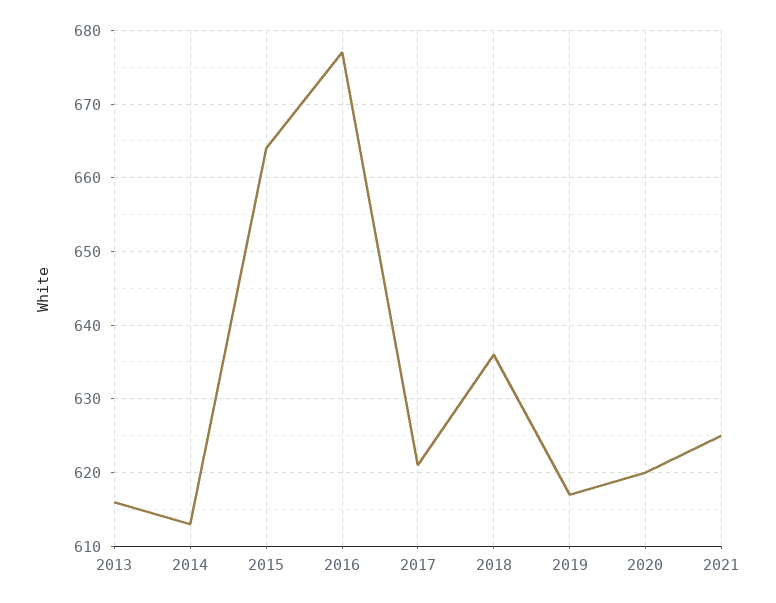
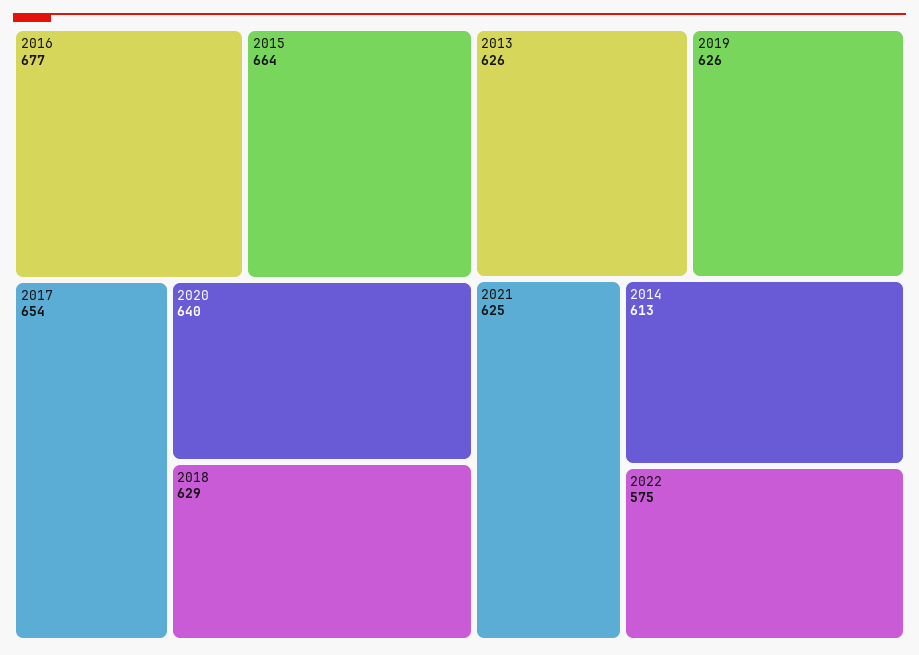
2013: 616 -> 626
2017: 621 -> 654
2018: 636 -> 629
2019: 617 -> 626
2020: 620 -> 640
2022: none -> 575

